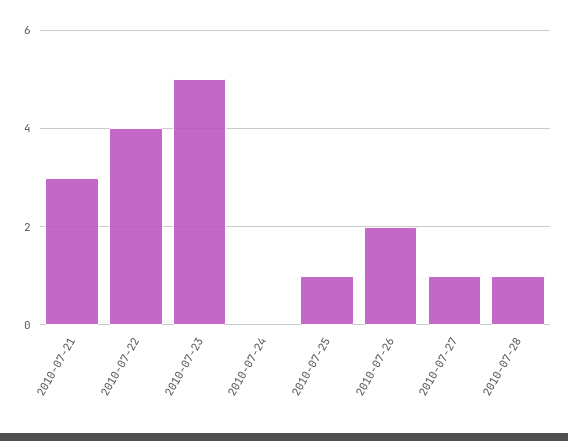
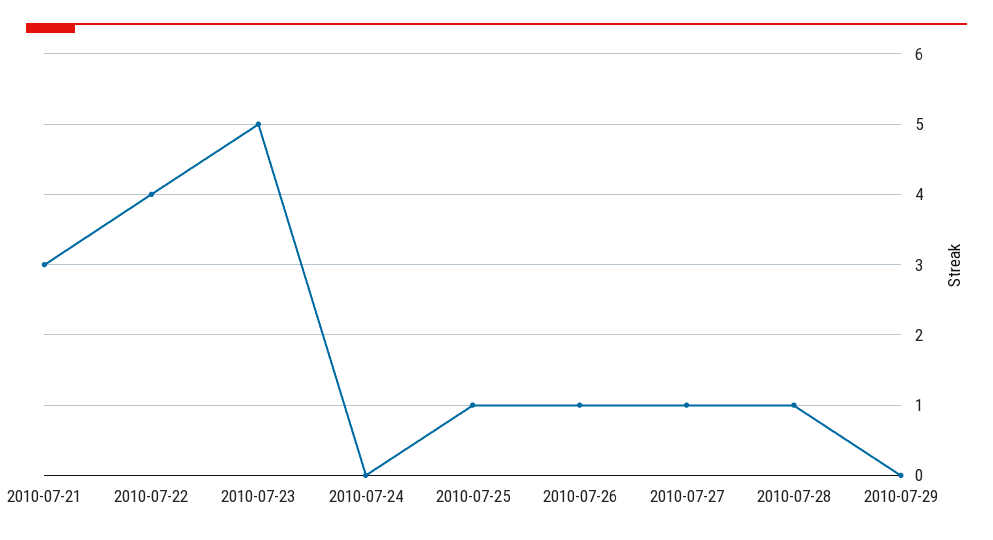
2010-07-26: 2 -> 1
2010-07-29: none -> 0

